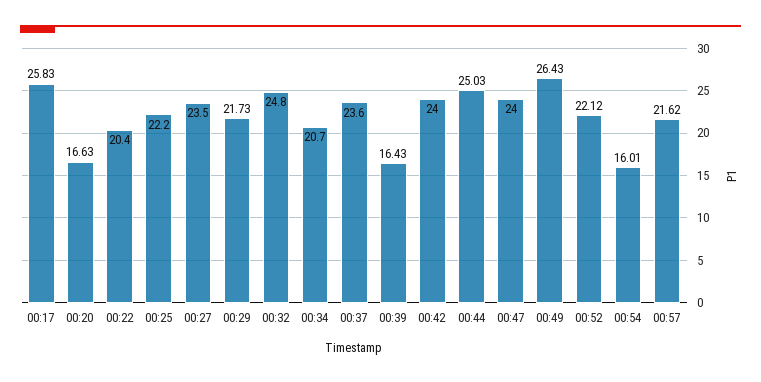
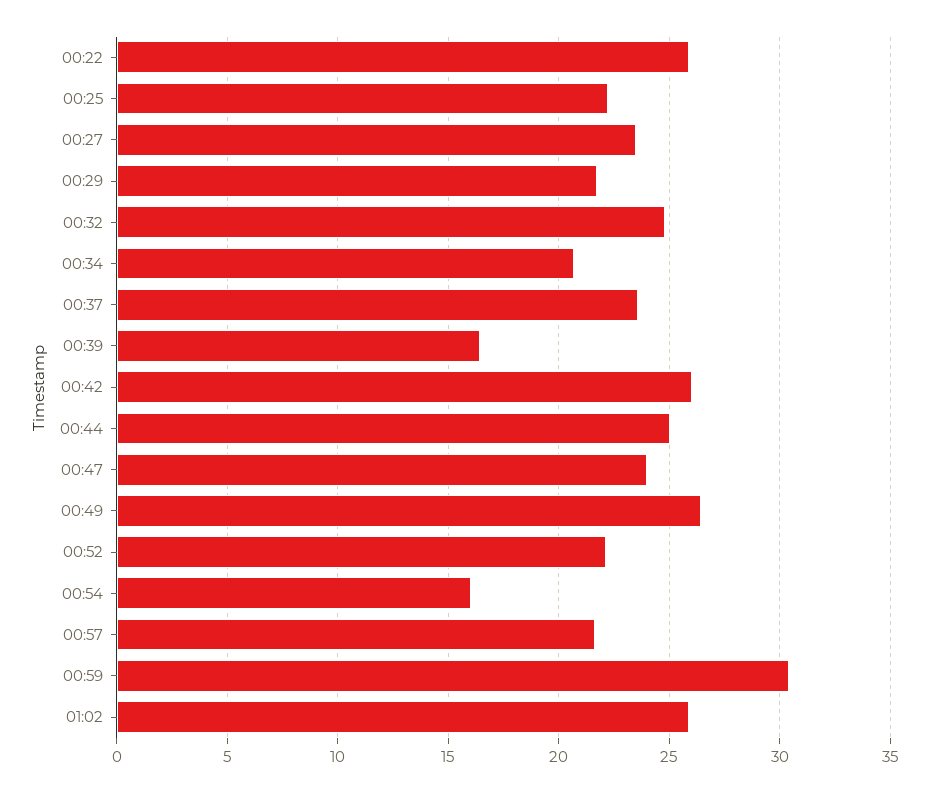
00:17: 25.83 -> none
00:20: 16.63 -> none
00:22: 20.4 -> 26
00:42: 24 -> 26
00:59: none -> 30.5
01:02: none -> 26

